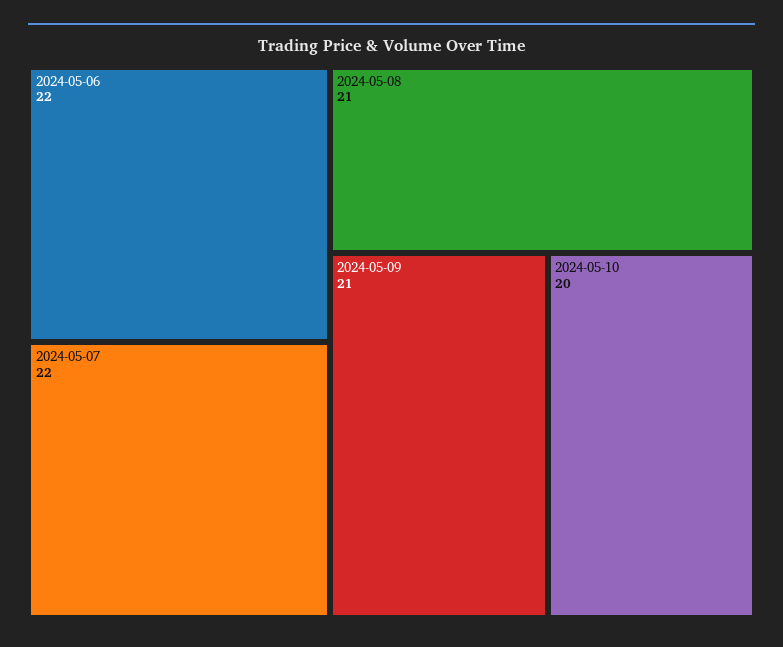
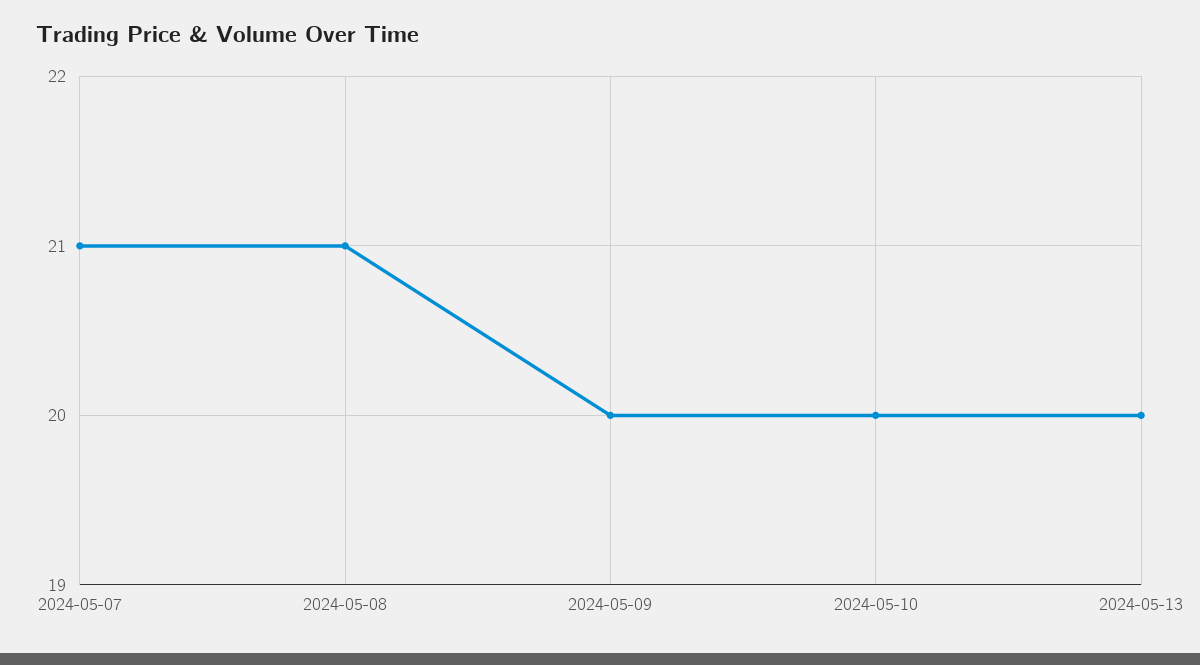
2024-05-06: 22 -> none
2024-05-07: 22 -> 21
2024-05-09: 21 -> 20
2024-05-13: none -> 20

